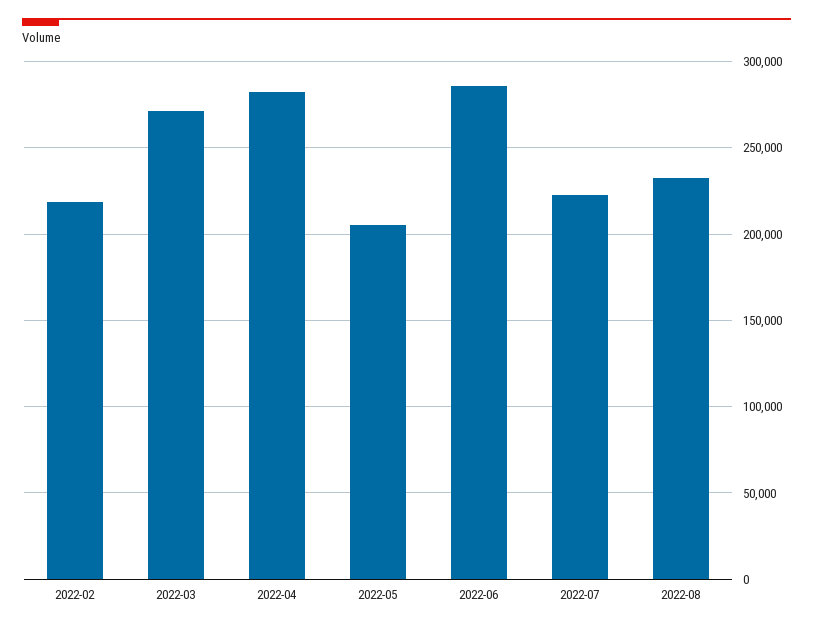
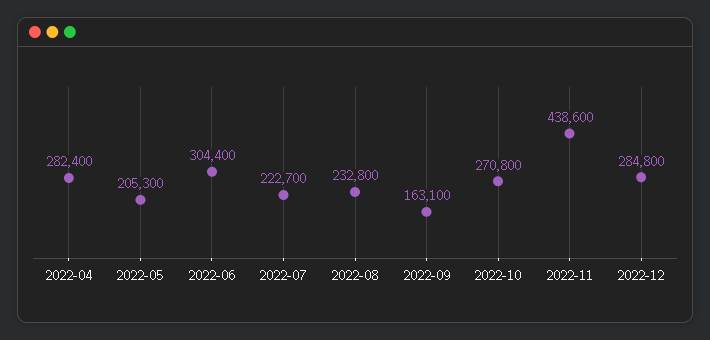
2022-02: 220000 -> none
2022-03: 270000 -> none
2022-06: 285000 -> 304400
2022-09: none -> 163100
2022-10: none -> 270800
2022-11: none -> 438600
2022-12: none -> 284800

